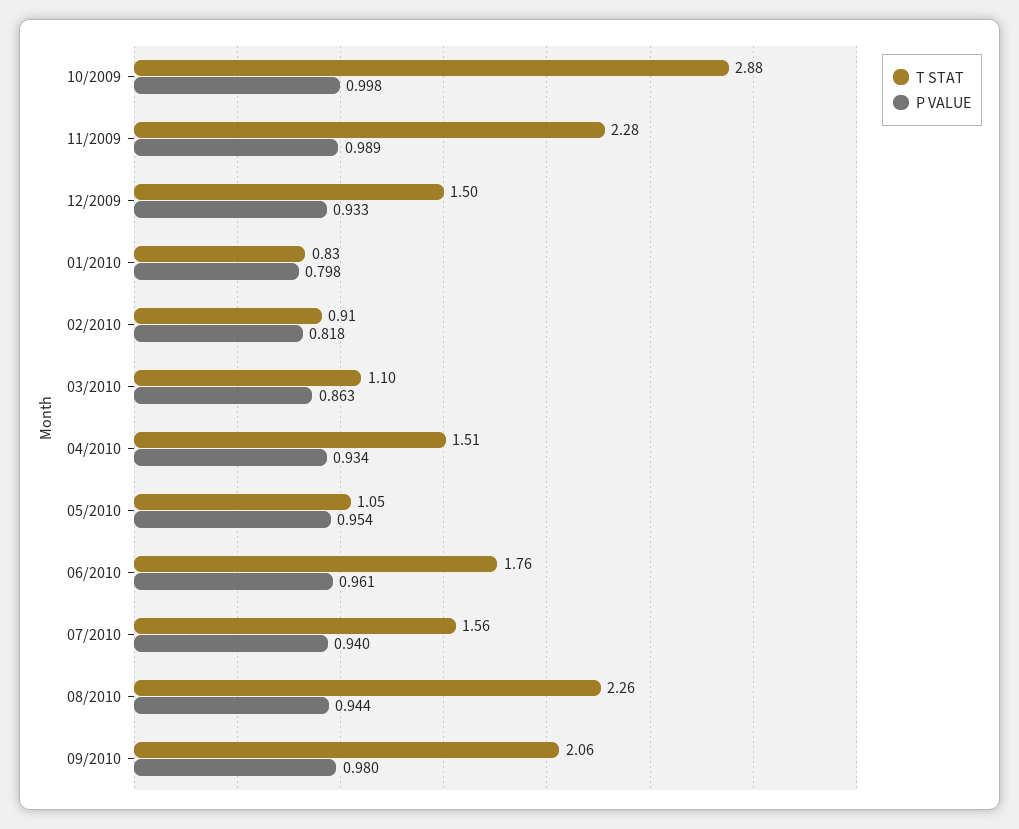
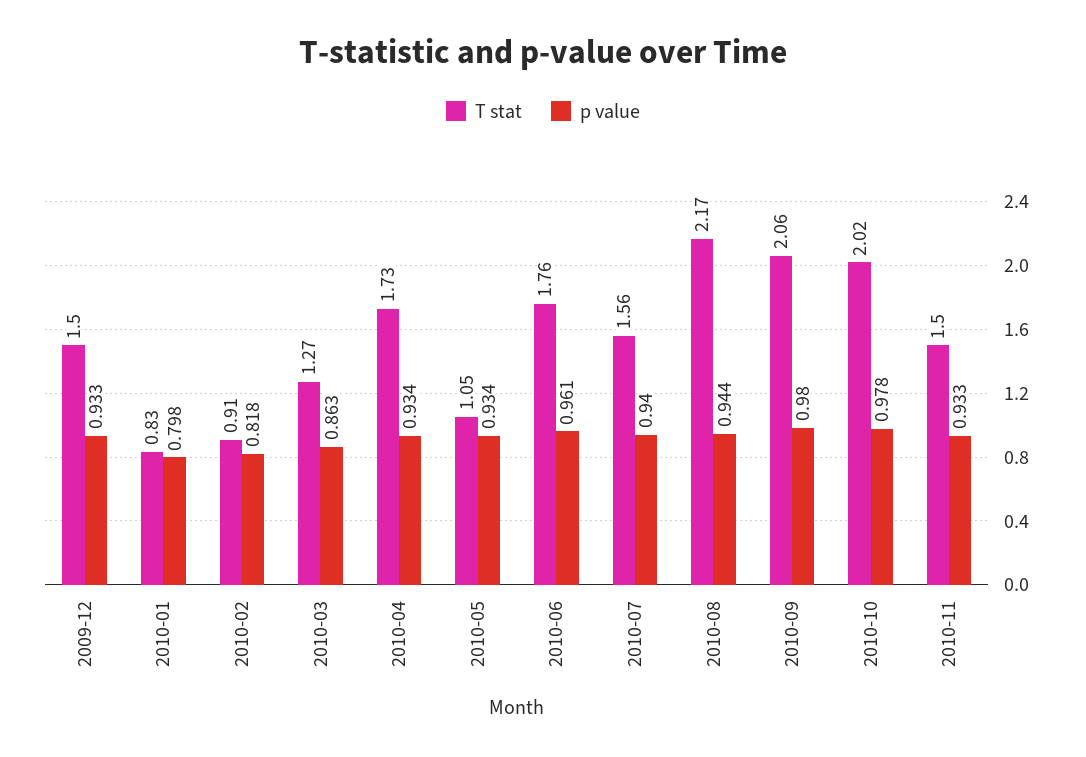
T STAT, 10/2009: 2.88 -> none
P VALUE, 10/2009: 0.998 -> none
T STAT, 11/2009: 2.28 -> none
P VALUE, 11/2009: 0.989 -> none
T STAT, 03/2010: 1.1 -> 1.27
T STAT, 04/2010: 1.51 -> 1.73
P VALUE, 05/2010: 0.954 -> 0.934
T STAT, 08/2010: 2.26 -> 2.17
T STAT, 2010-10: none -> 2.02
P VALUE, 2010-10: none -> 0.978
T STAT, 2010-11: none -> 1.5
P VALUE, 2010-11: none -> 0.933

